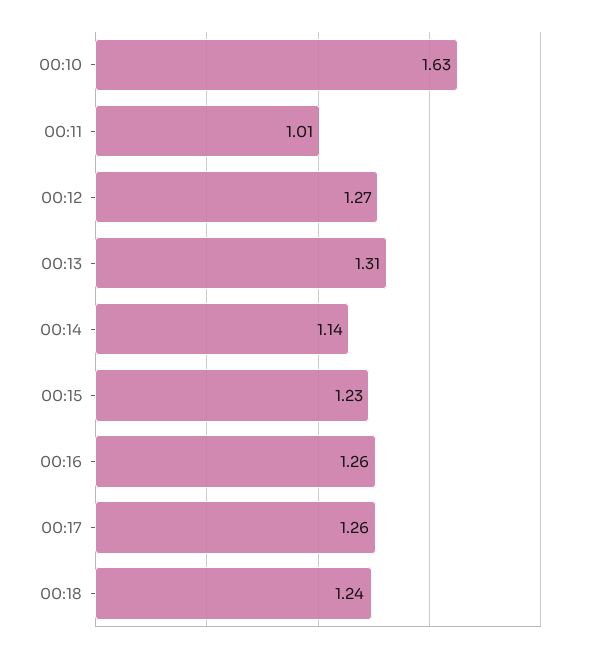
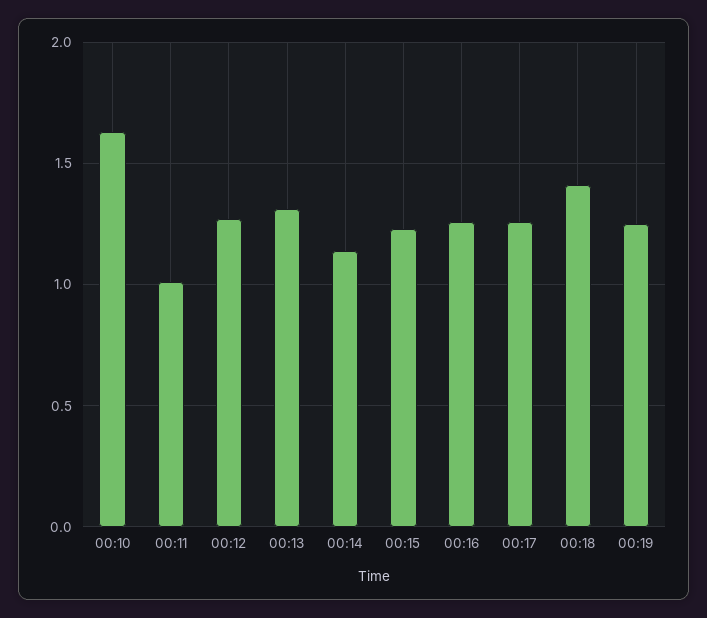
00:18: 1.24 -> 1.4
00:19: none -> 1.25

